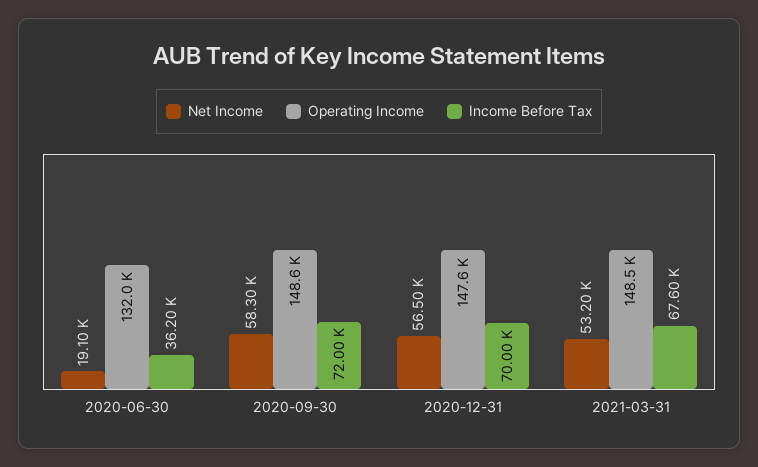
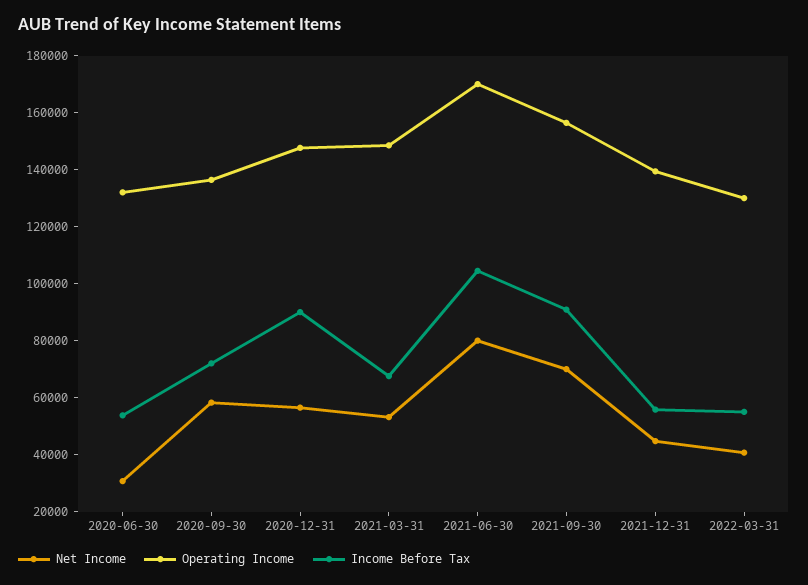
Net Income, 2020-06-30: 19100 -> 30000
Income Before Tax, 2020-06-30: 36200 -> 55000
Operating Income, 2020-09-30: 148600 -> 135000
Income Before Tax, 2020-12-31: 70000 -> 90000
Net Income, 2021-06-30: none -> 80000
Operating Income, 2021-06-30: none -> 170000
Income Before Tax, 2021-06-30: none -> 105000
Net Income, 2021-09-30: none -> 70000
Operating Income, 2021-09-30: none -> 155000
Income Before Tax, 2021-09-30: none -> 90000
Net Income, 2021-12-31: none -> 45000
Operating Income, 2021-12-31: none -> 140000
Income Before Tax, 2021-12-31: none -> 55000
Net Income, 2022-03-31: none -> 40000
Operating Income, 2022-03-31: none -> 130000
Income Before Tax, 2022-03-31: none -> 55000

